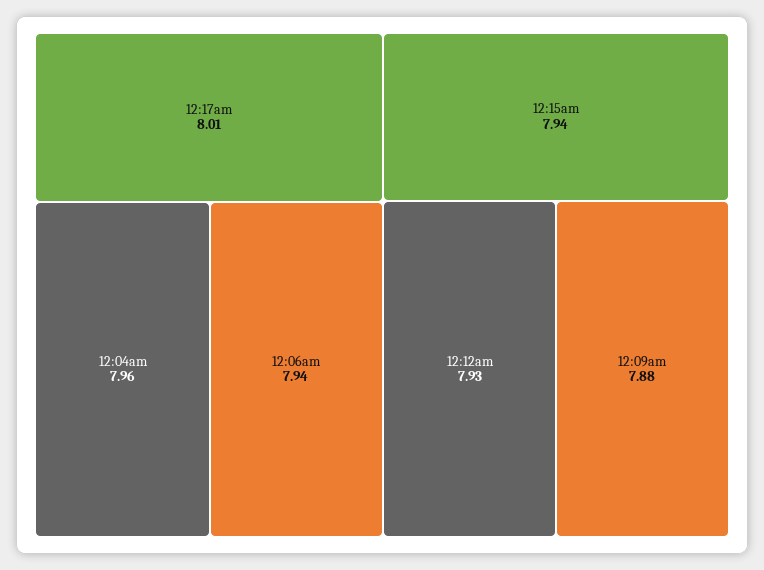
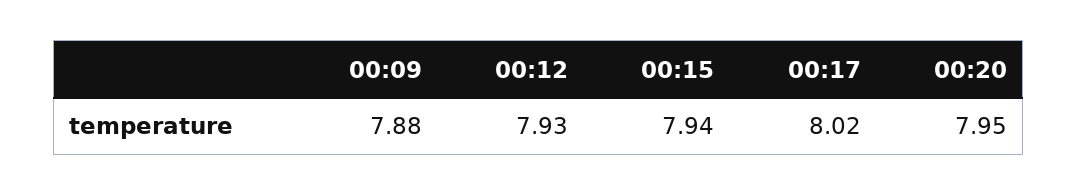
12:17am: 8.01 -> 8.02
12:04am: 7.96 -> none
12:06am: 7.94 -> none
00:20: none -> 7.95

